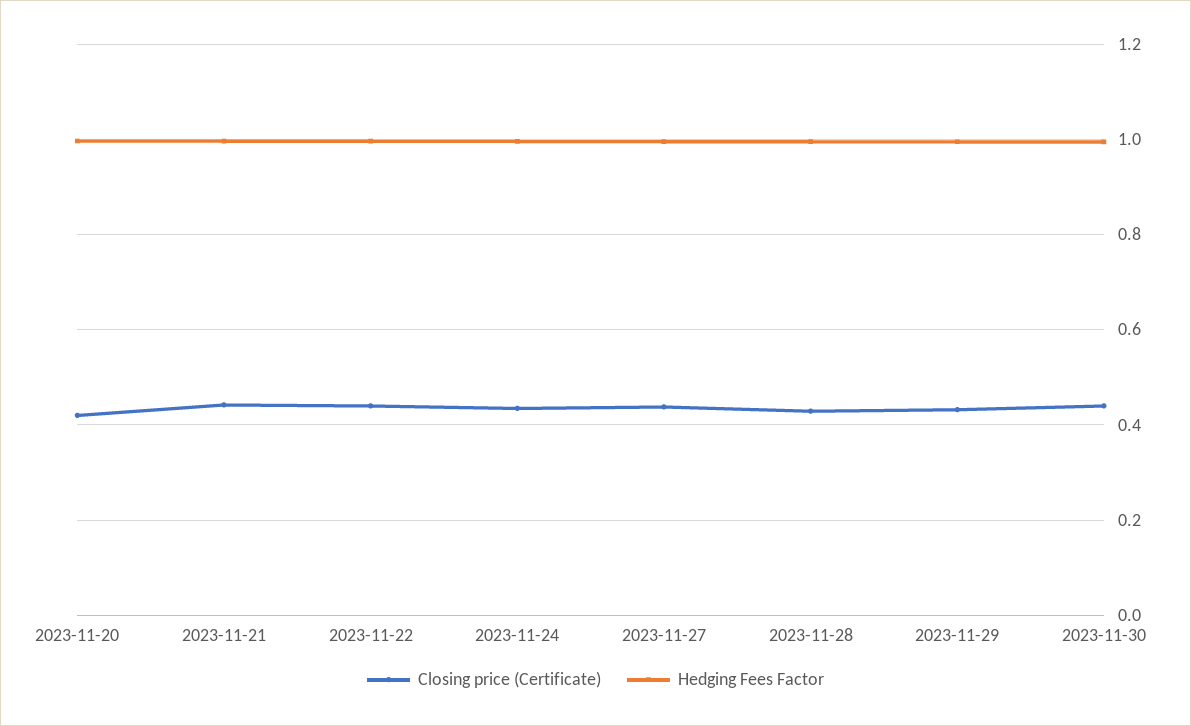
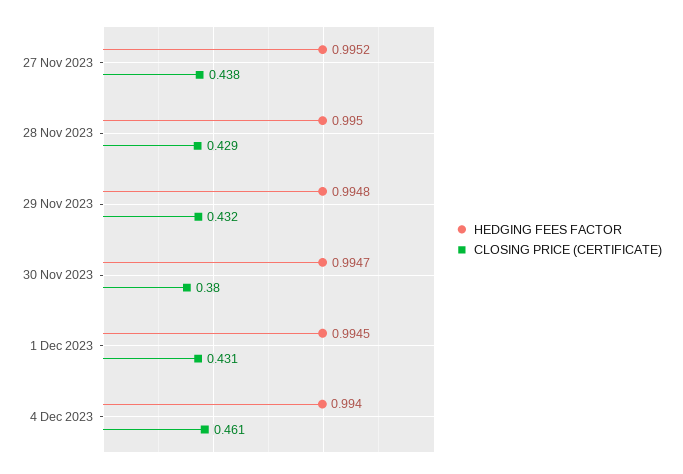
Closing price (Certificate), 2023-11-20: 0.42 -> none
Hedging Fees Factor, 2023-11-20: 1 -> none
Closing price (Certificate), 2023-11-21: 0.44 -> none
Hedging Fees Factor, 2023-11-21: 1 -> none
Closing price (Certificate), 2023-11-22: 0.44 -> none
Hedging Fees Factor, 2023-11-22: 1 -> none
Closing price (Certificate), 2023-11-24: 0.44 -> none
Hedging Fees Factor, 2023-11-24: 1 -> none
Closing price (Certificate), 2023-11-30: 0.44 -> 0.38
Hedging Fees Factor, 1 Dec 2023: none -> 0.9945
Closing price (Certificate), 1 Dec 2023: none -> 0.431
Hedging Fees Factor, 4 Dec 2023: none -> 0.994
Closing price (Certificate), 4 Dec 2023: none -> 0.461

